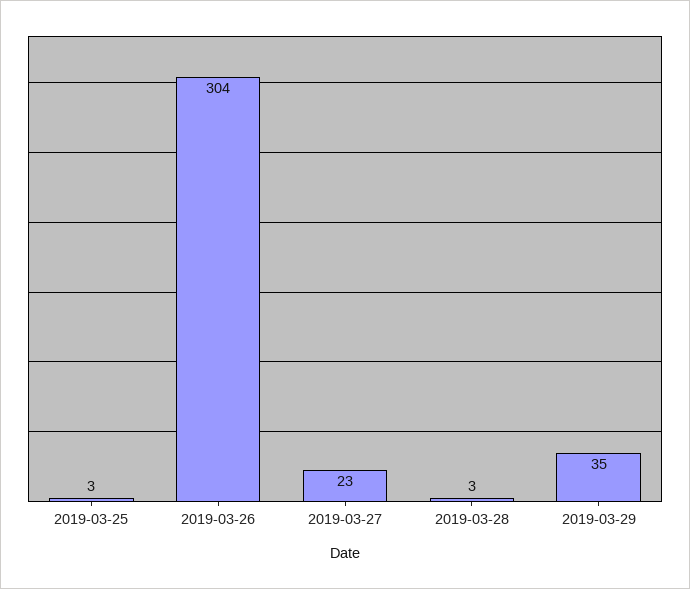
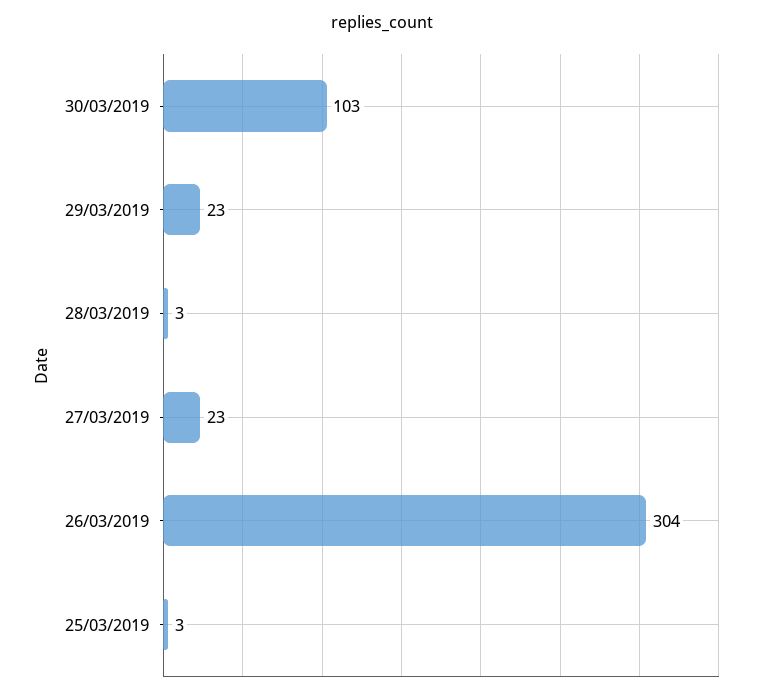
2019-03-29: 35 -> 23
30/03/2019: none -> 103

